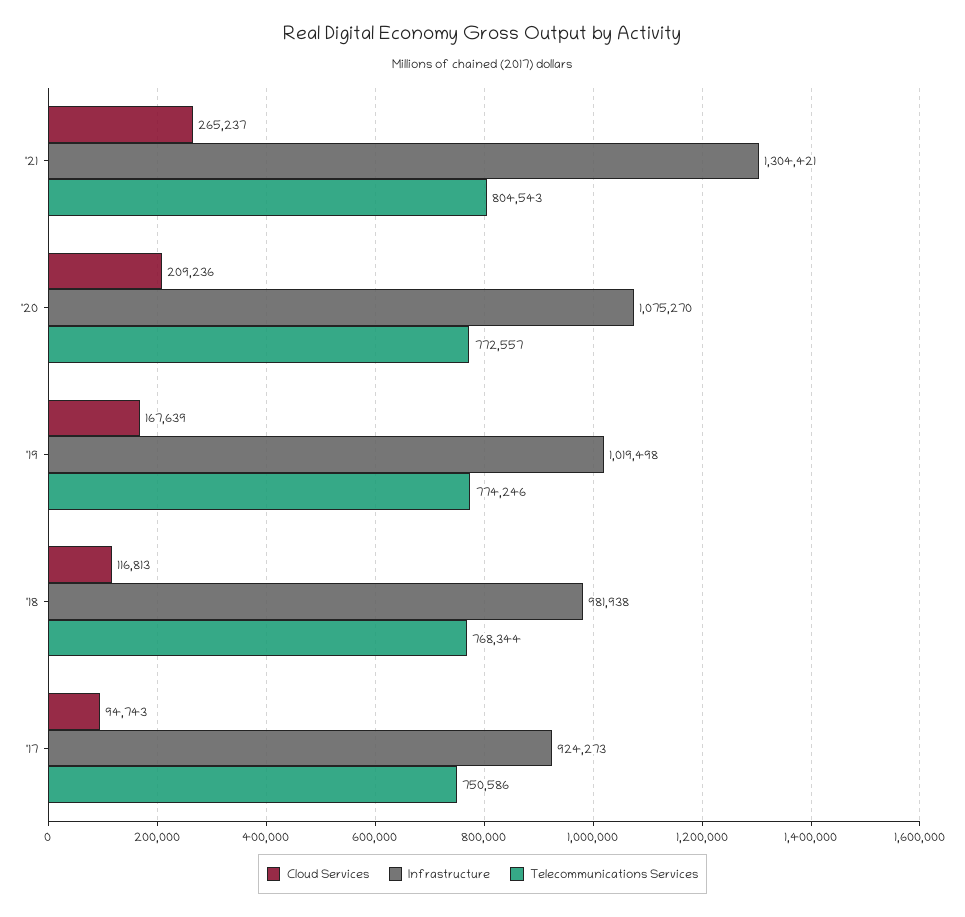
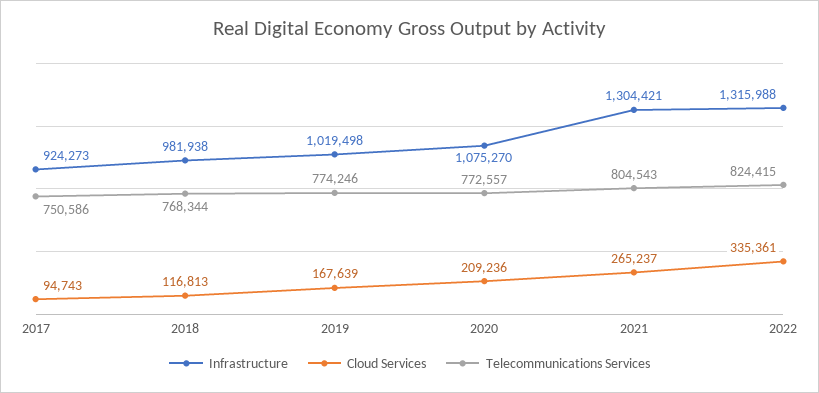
Infrastructure, 2022: none -> 1315988
Cloud Services, 2022: none -> 335361
Telecommunications Services, 2022: none -> 824415

